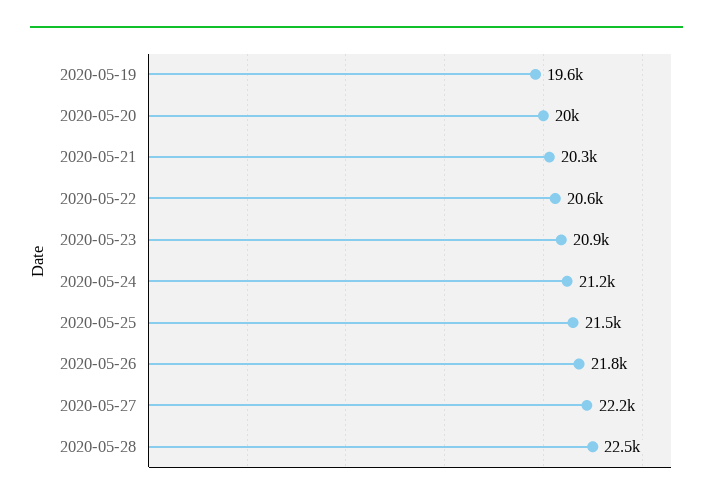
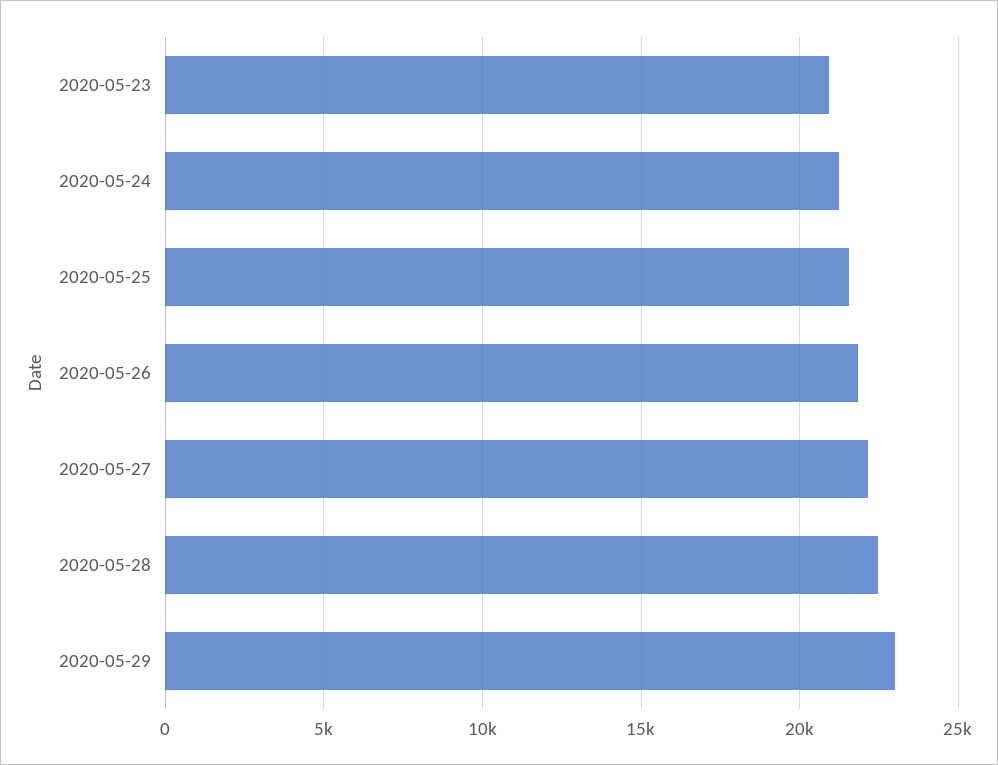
2020-05-19: 19600 -> none
2020-05-20: 20000 -> none
2020-05-21: 20300 -> none
2020-05-22: 20600 -> none
2020-05-29: none -> 23000

